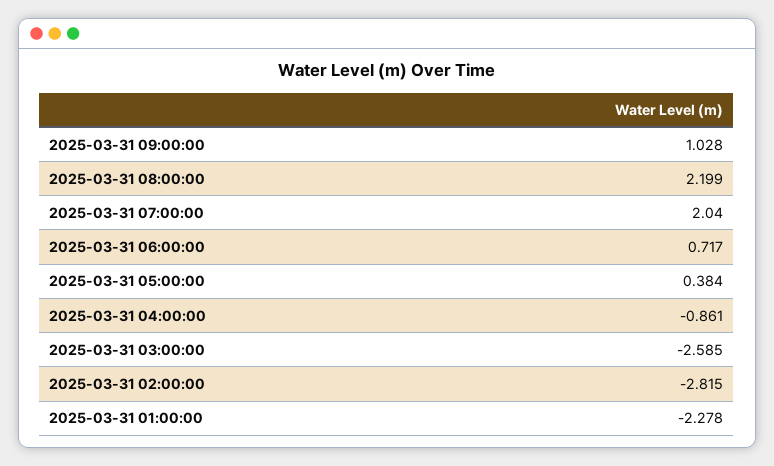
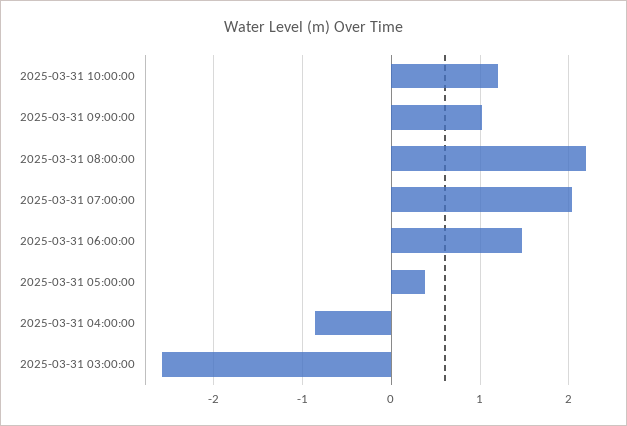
2025-03-31 06:00:00: 0.717 -> 1.5
2025-03-31 02:00:00: -2.815 -> none
2025-03-31 01:00:00: -2.278 -> none
2025-03-31 10:00:00: none -> 1.2

